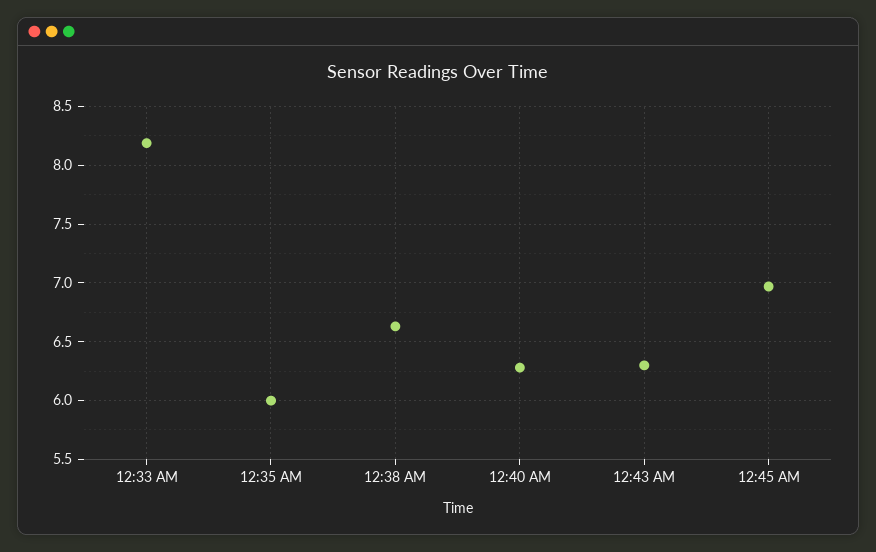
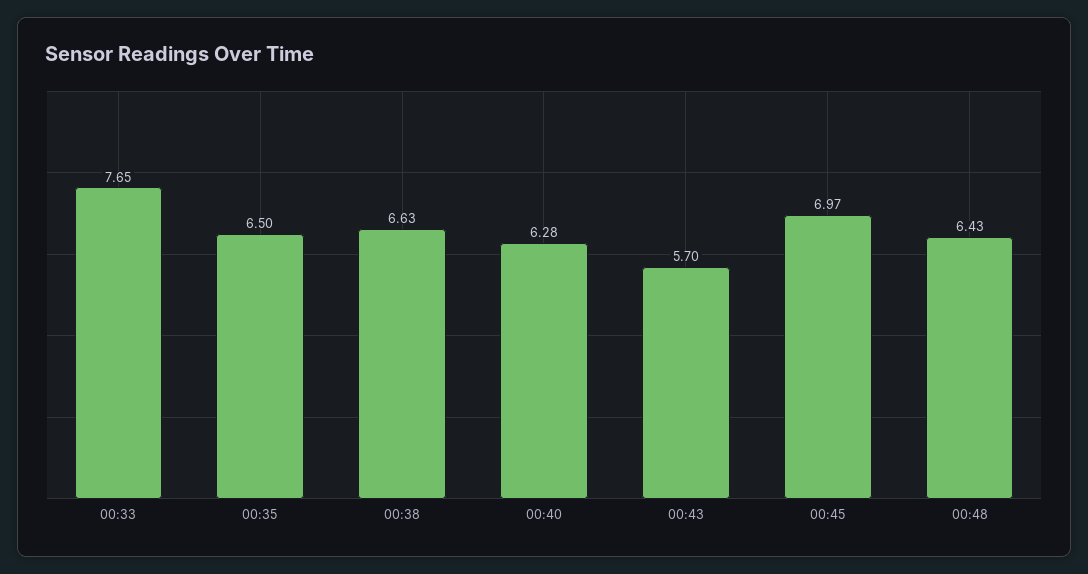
12:33 AM: 8.2 -> 7.65
12:35 AM: 6 -> 6.5
12:43 AM: 6.3 -> 5.7
00:48: none -> 6.43

